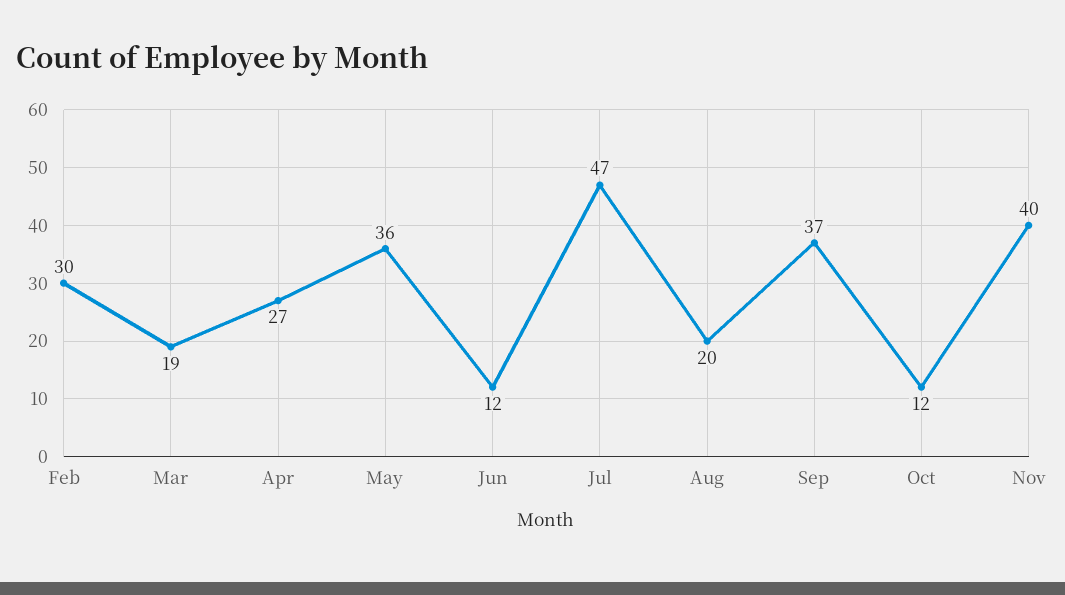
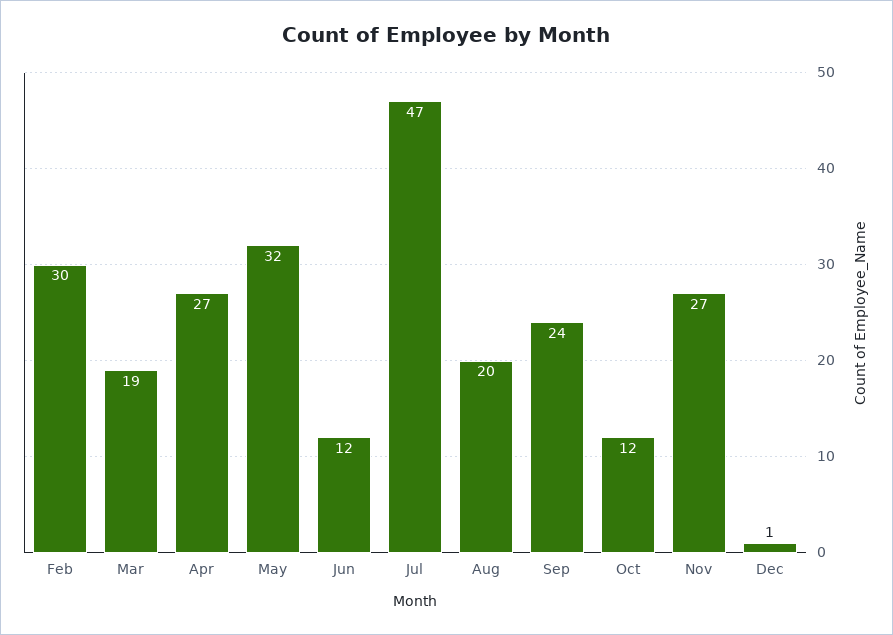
May: 36 -> 32
Sep: 37 -> 24
Nov: 40 -> 27
Dec: none -> 1

